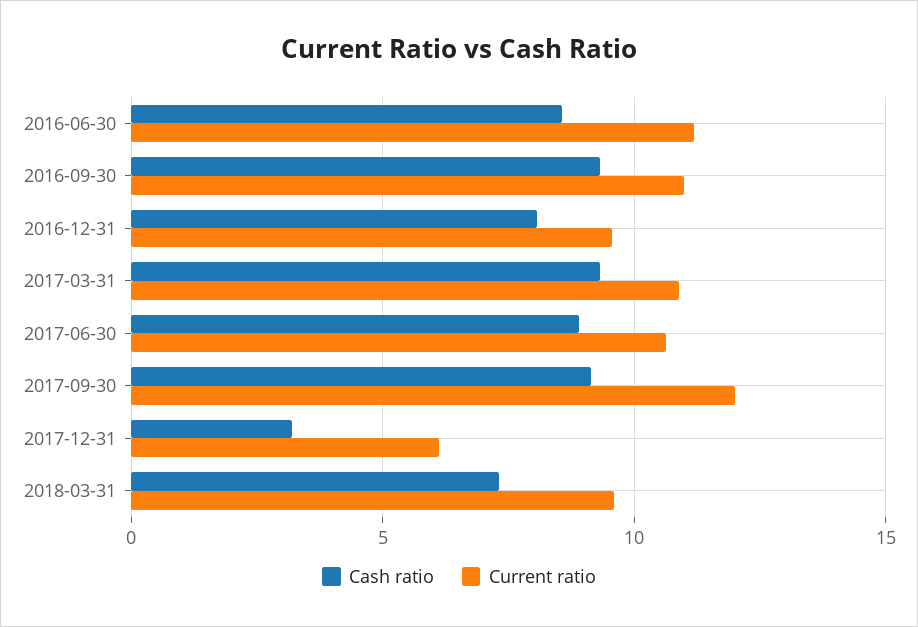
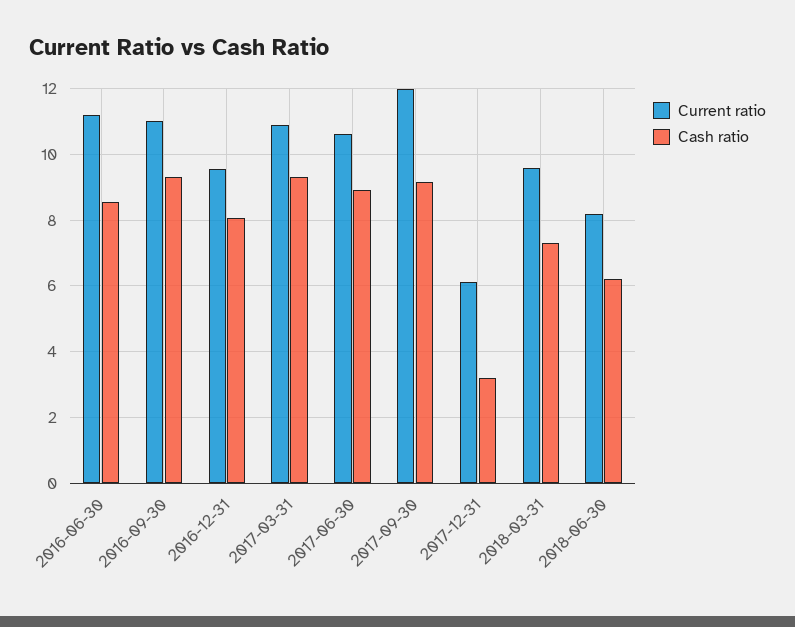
Current ratio, 2018-06-30: none -> 8.2
Cash ratio, 2018-06-30: none -> 6.2

